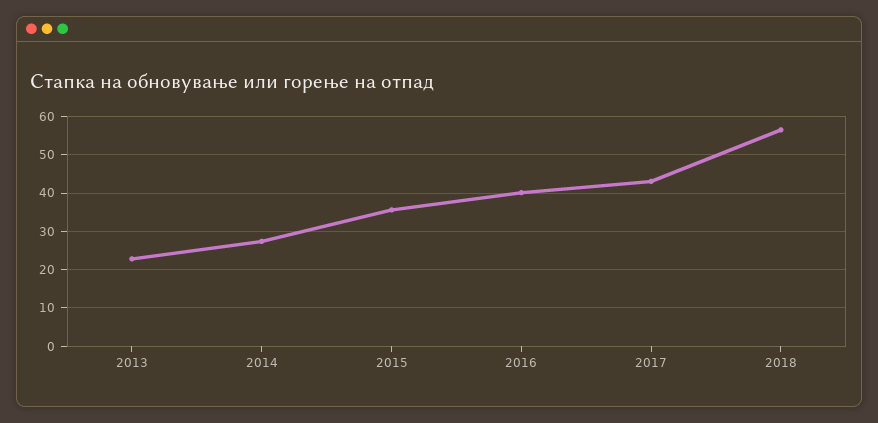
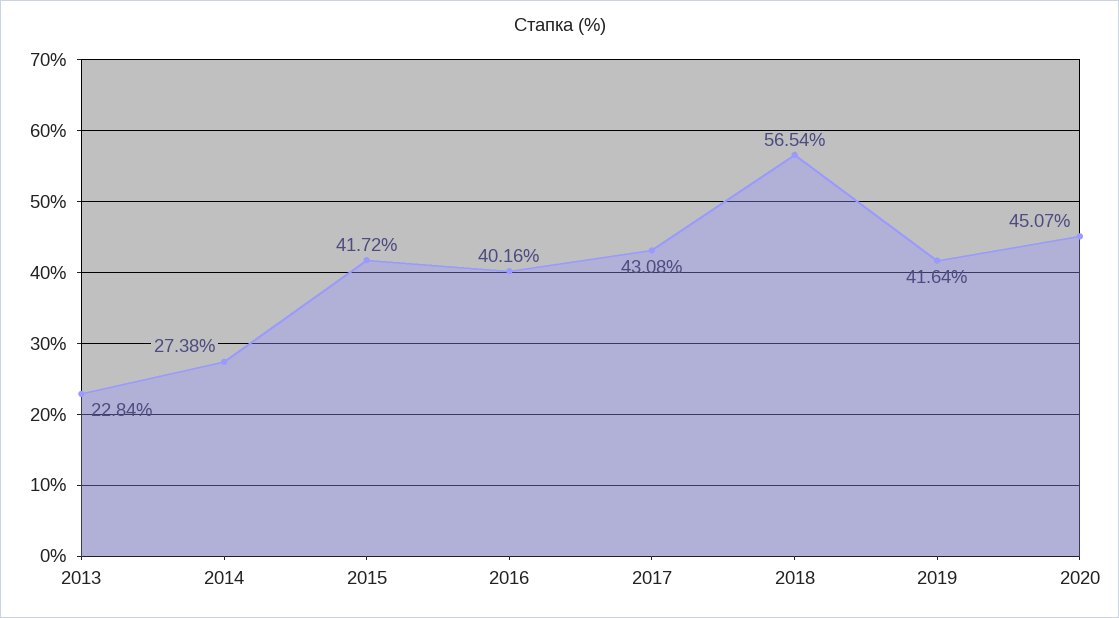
2015: 36 -> 41.72
2019: none -> 41.64
2020: none -> 45.07

